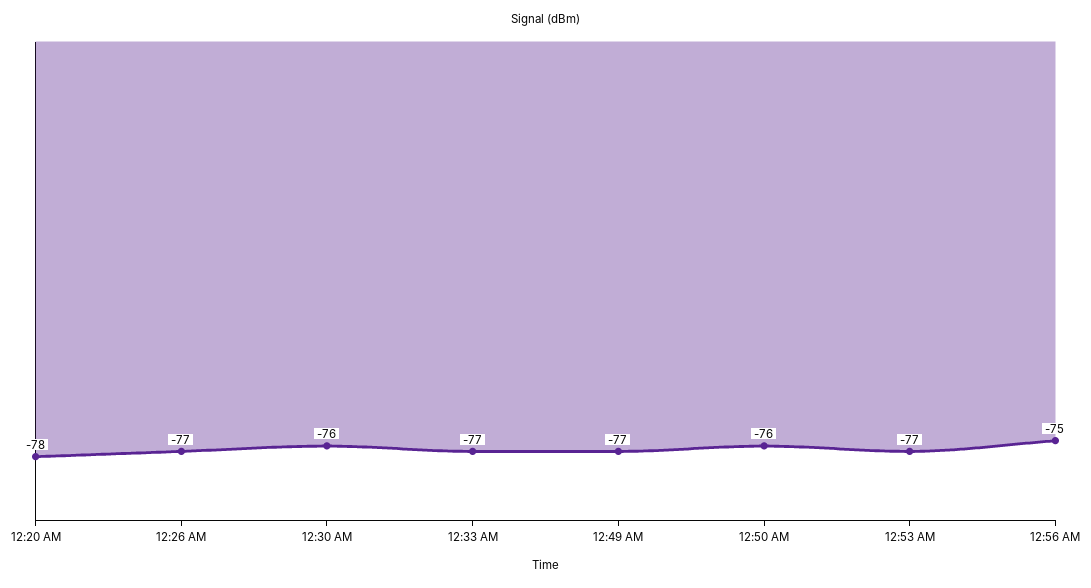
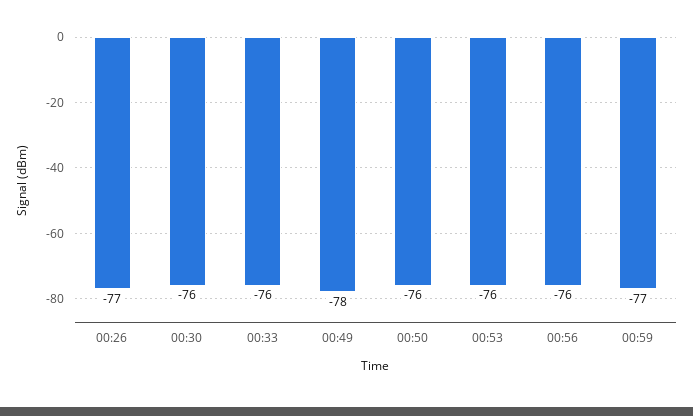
12:20 AM: -78 -> none
12:33 AM: -77 -> -76
12:49 AM: -77 -> -78
12:53 AM: -77 -> -76
12:56 AM: -75 -> -76
00:59: none -> -77

